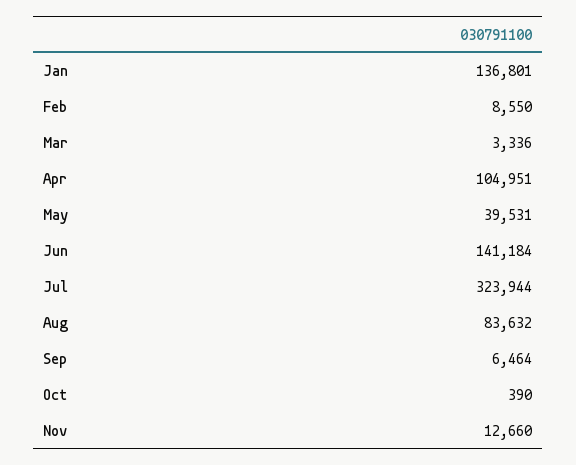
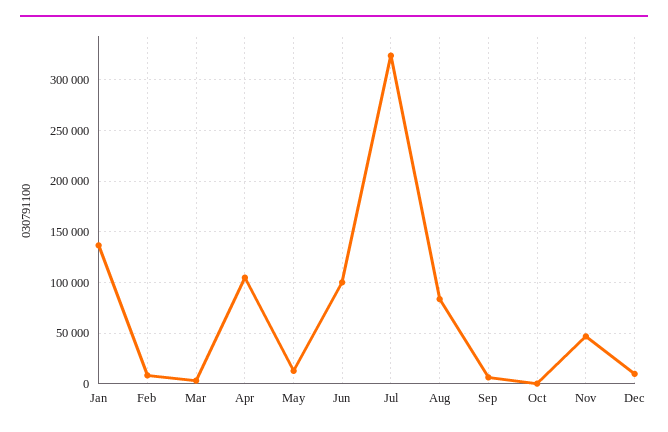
May: 39531 -> 10000
Jun: 141184 -> 100000
Nov: 12660 -> 50000
Dec: none -> 10000

